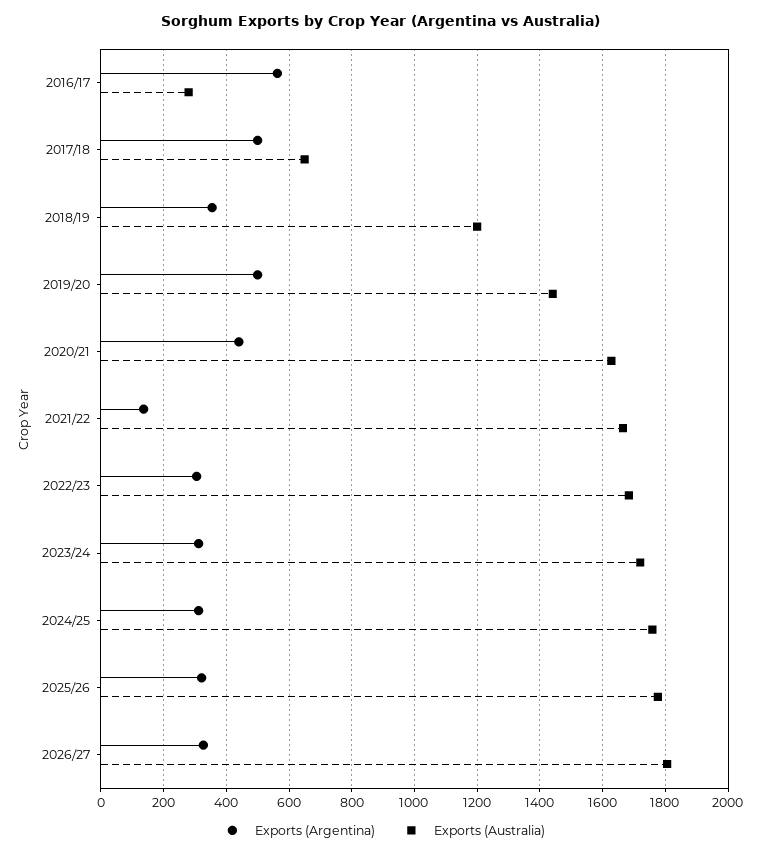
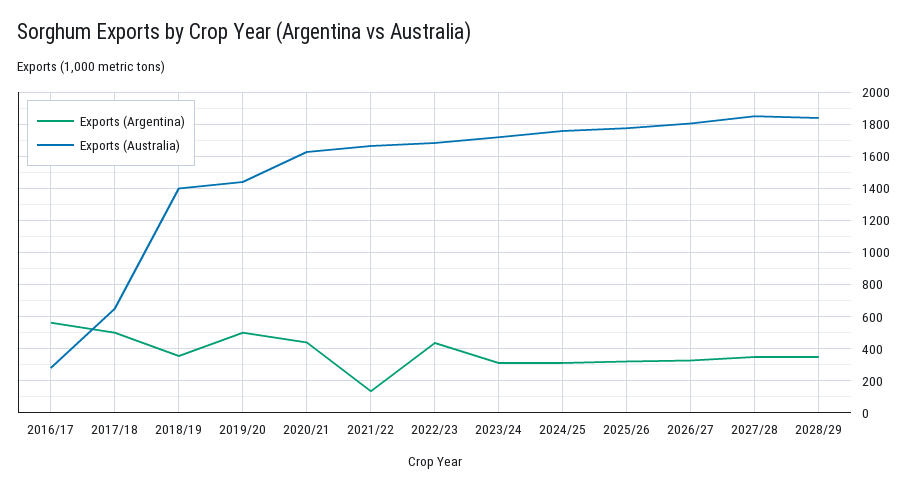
Exports (Australia), 2018/19: 1200 -> 1400
Exports (Argentina), 2022/23: 300 -> 450
Exports (Argentina), 2027/28: none -> 350
Exports (Australia), 2027/28: none -> 1850
Exports (Argentina), 2028/29: none -> 350
Exports (Australia), 2028/29: none -> 1850

